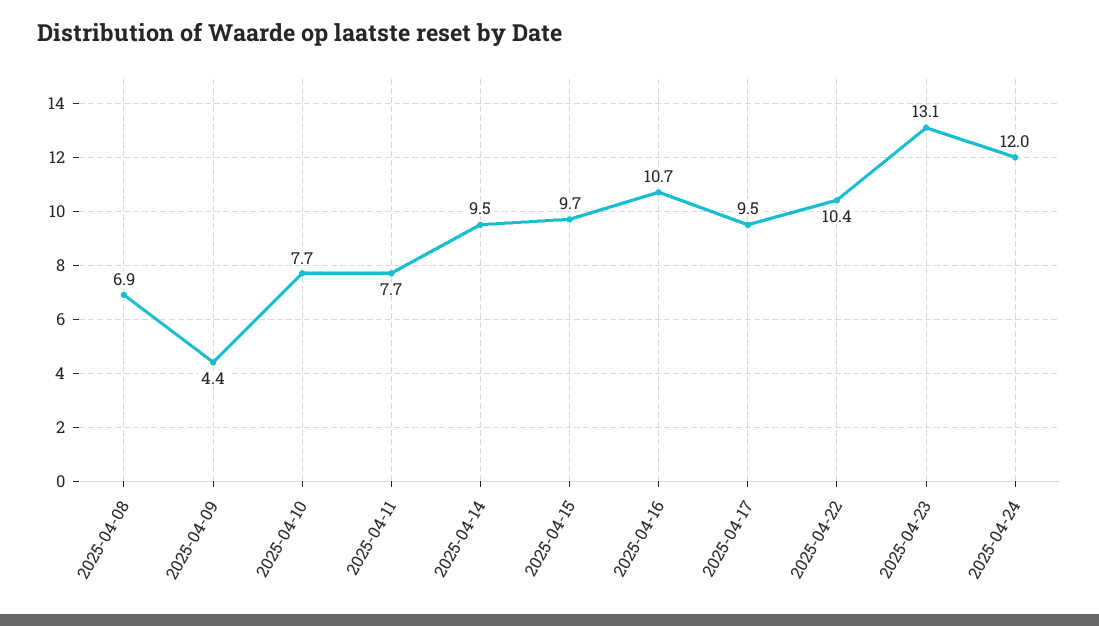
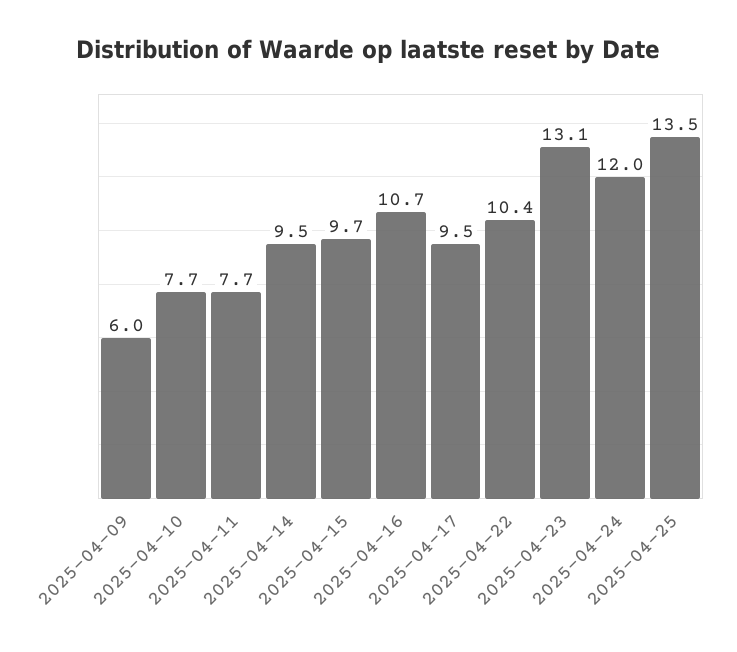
2025-04-08: 6.9 -> none
2025-04-09: 4.4 -> 6
2025-04-25: none -> 13.5

